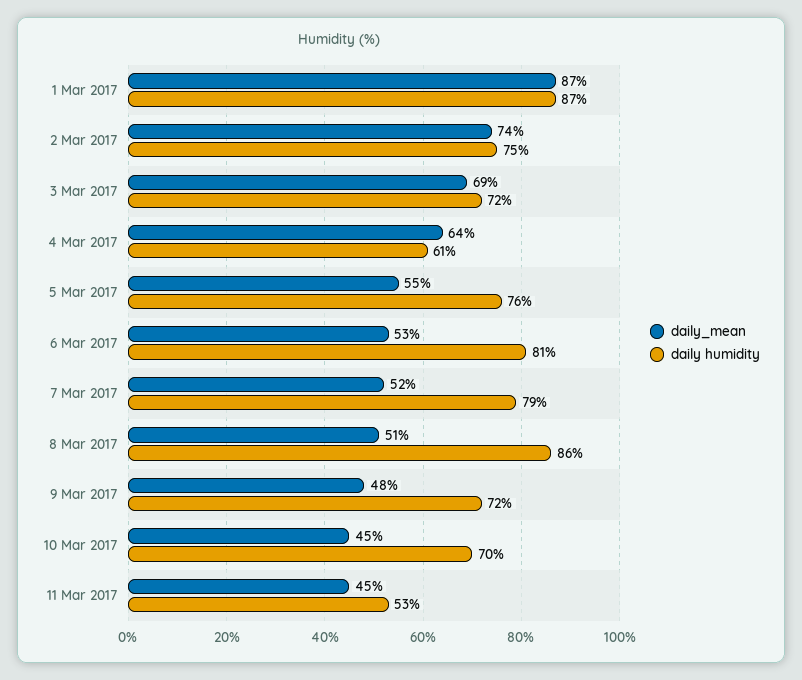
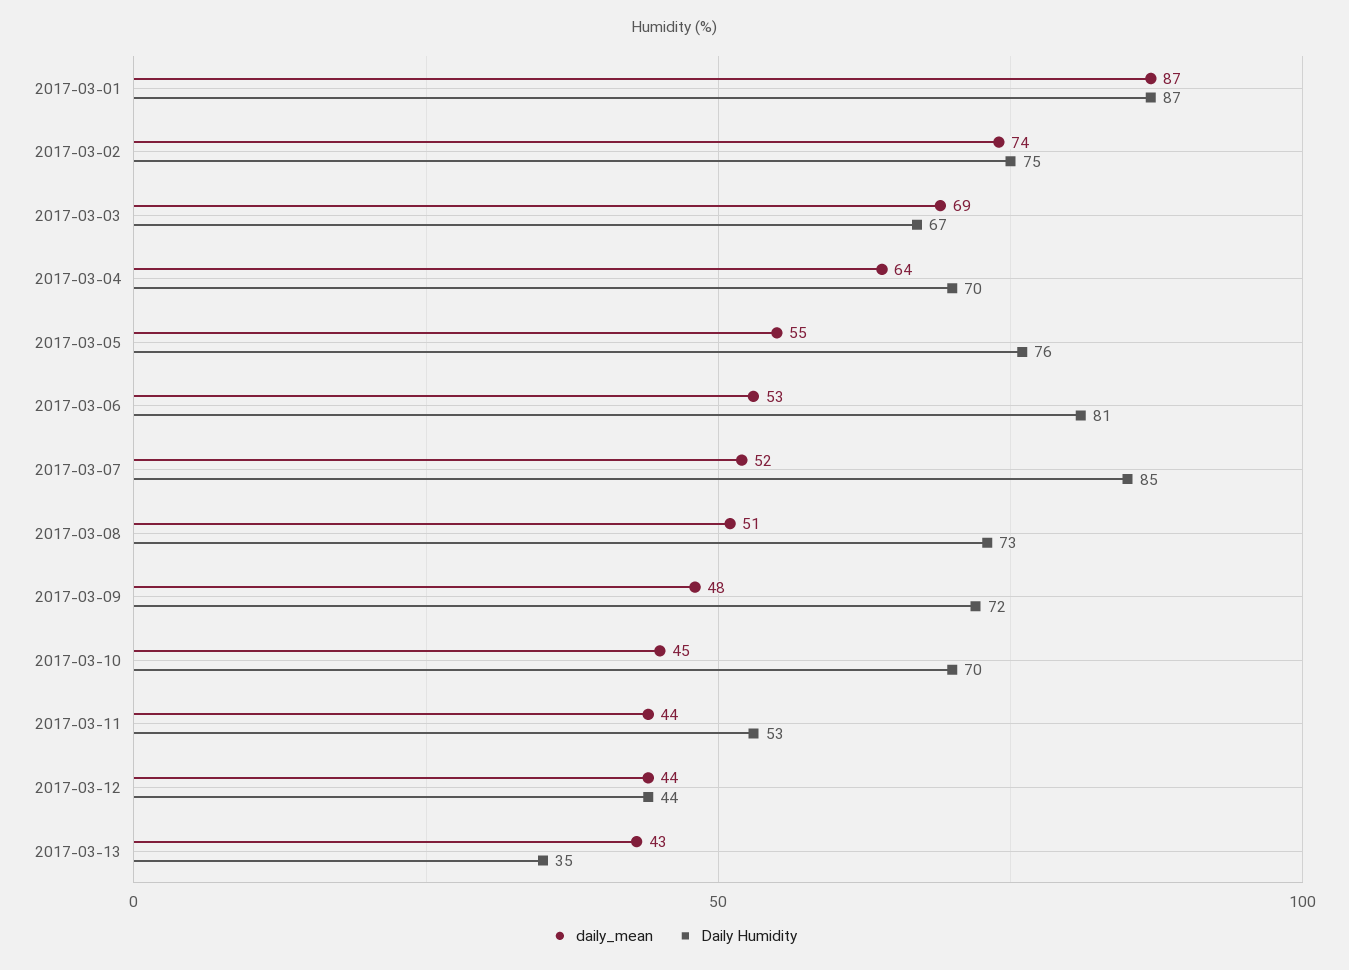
daily humidity, 3 Mar 2017: 72 -> 67
daily humidity, 4 Mar 2017: 61 -> 70
daily humidity, 7 Mar 2017: 79 -> 85
daily humidity, 8 Mar 2017: 86 -> 73
daily_mean, 11 Mar 2017: 45 -> 44
daily_mean, 2017-03-12: none -> 44
daily humidity, 2017-03-12: none -> 44
daily_mean, 2017-03-13: none -> 43
daily humidity, 2017-03-13: none -> 35

